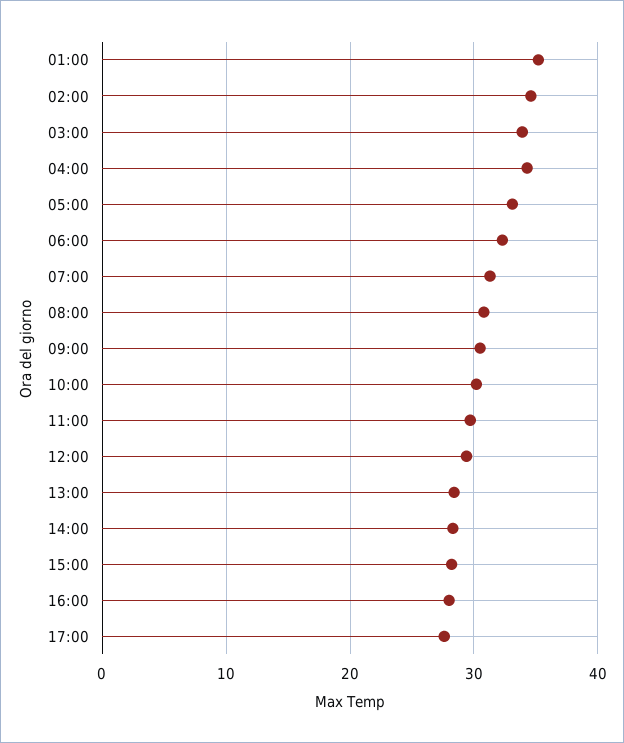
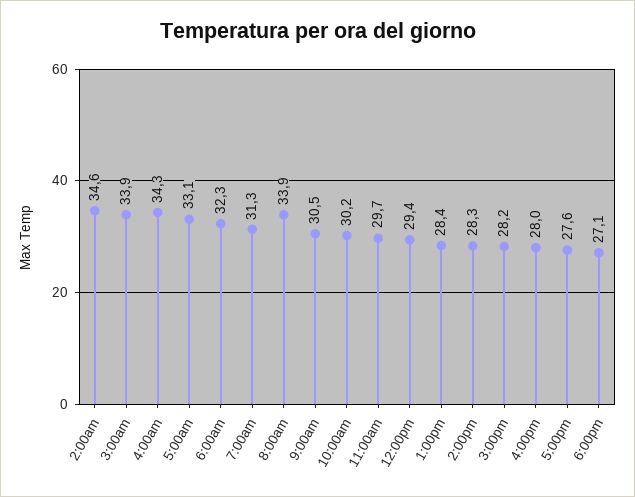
01:00: 35 -> none
08:00: 31 -> 33.9
6:00pm: none -> 27.1

